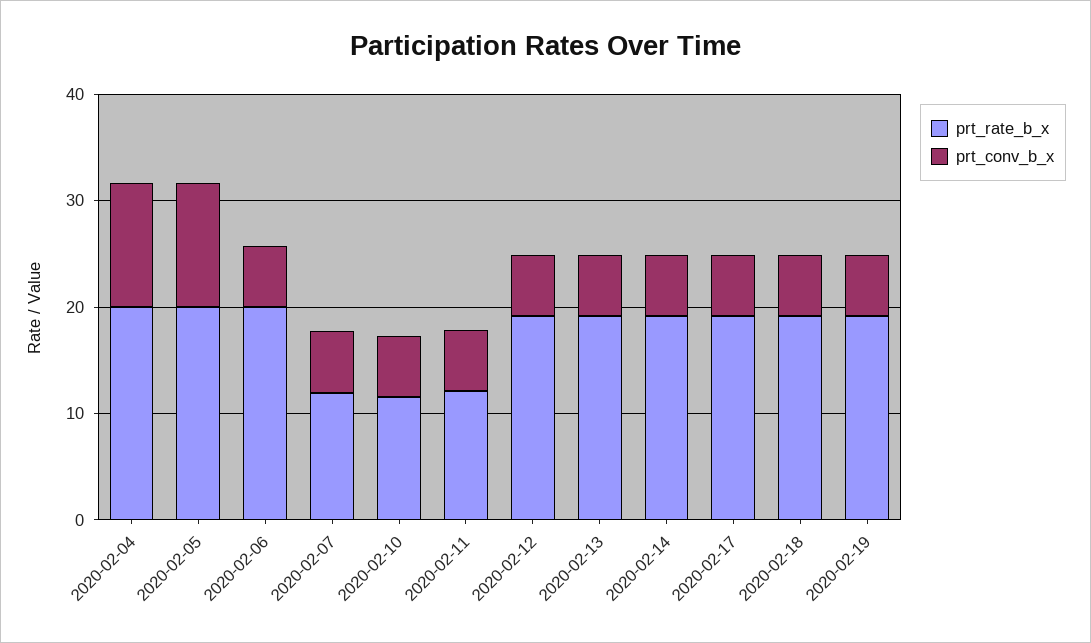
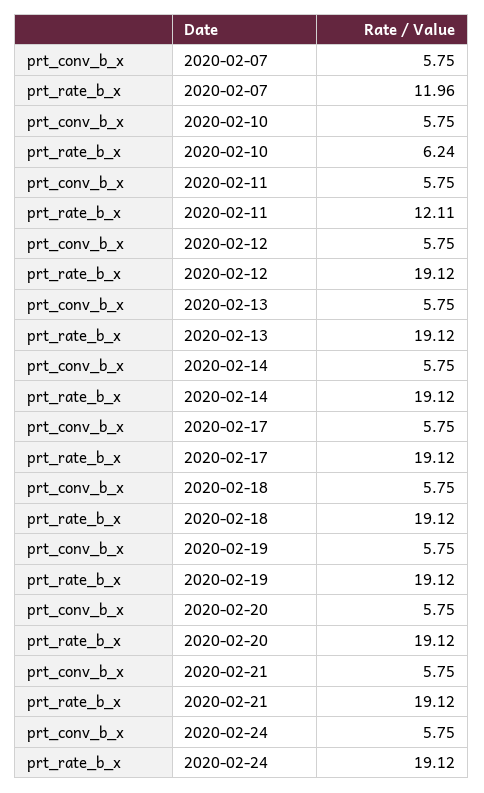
prt_rate_b_x, 2020-02-04: 20 -> none
prt_conv_b_x, 2020-02-04: 12 -> none
prt_rate_b_x, 2020-02-05: 20 -> none
prt_conv_b_x, 2020-02-05: 12 -> none
prt_rate_b_x, 2020-02-06: 20 -> none
prt_conv_b_x, 2020-02-06: 6 -> none
prt_rate_b_x, 2020-02-10: 12 -> 6.24
prt_conv_b_x, 2020-02-20: none -> 5.75
prt_rate_b_x, 2020-02-20: none -> 19.12
prt_conv_b_x, 2020-02-21: none -> 5.75
prt_rate_b_x, 2020-02-21: none -> 19.12
prt_conv_b_x, 2020-02-24: none -> 5.75
prt_rate_b_x, 2020-02-24: none -> 19.12

